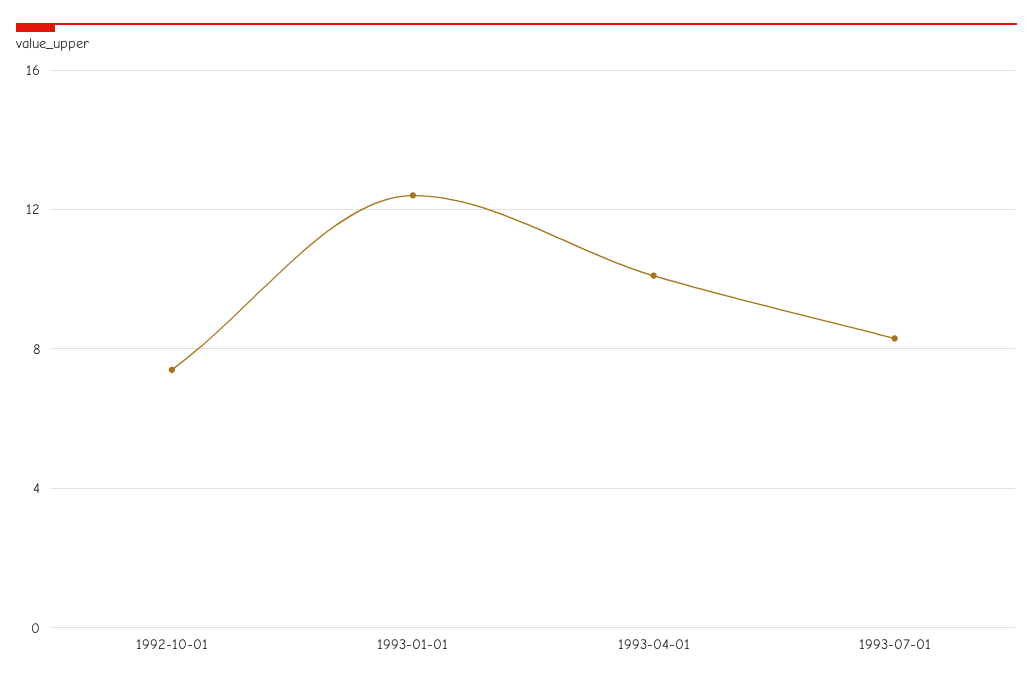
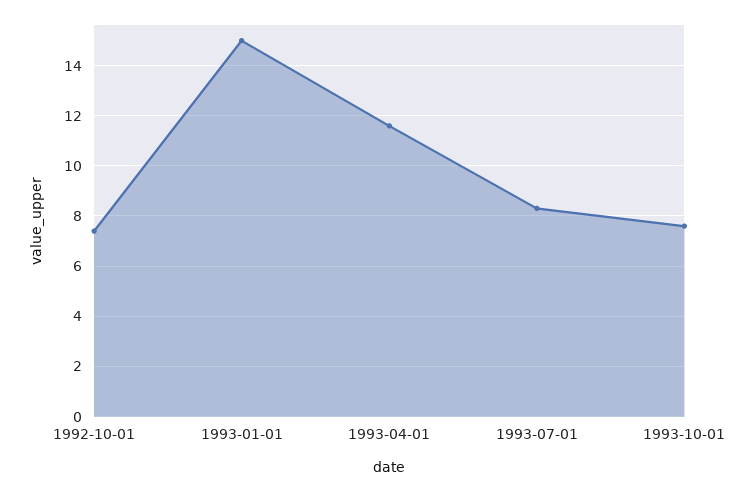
1993-01-01: 12.5 -> 15
1993-04-01: 10 -> 11.5
1993-10-01: none -> 7.5

